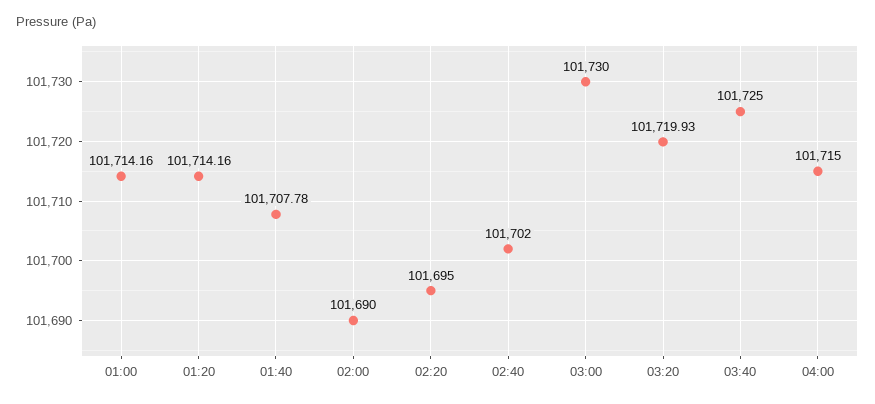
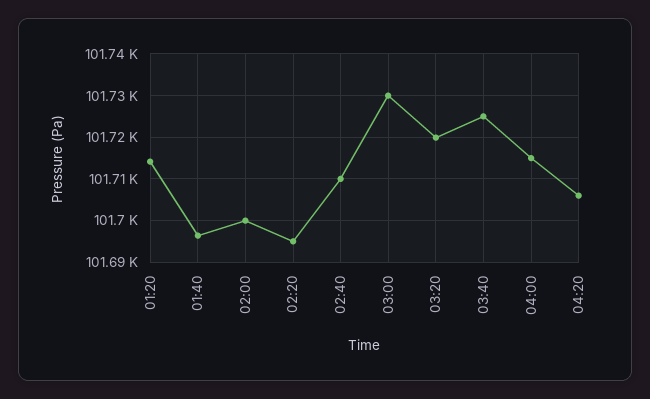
01:00: 101714.16 -> none
01:40: 101707.78 -> 101696
02:00: 101690 -> 101700
02:40: 101702 -> 101710
04:20: none -> 101706

